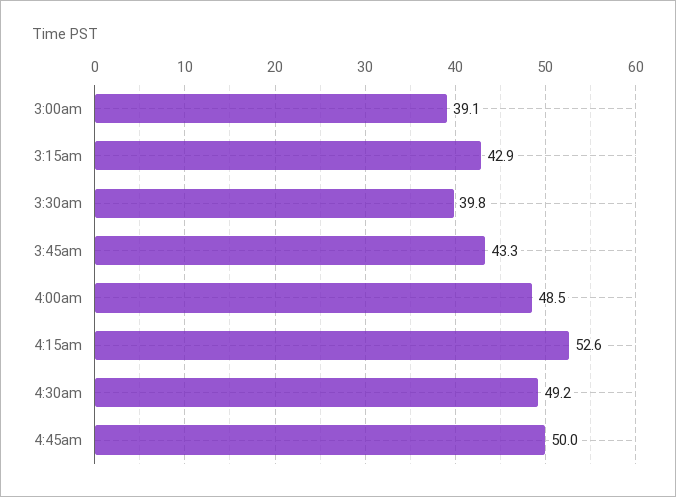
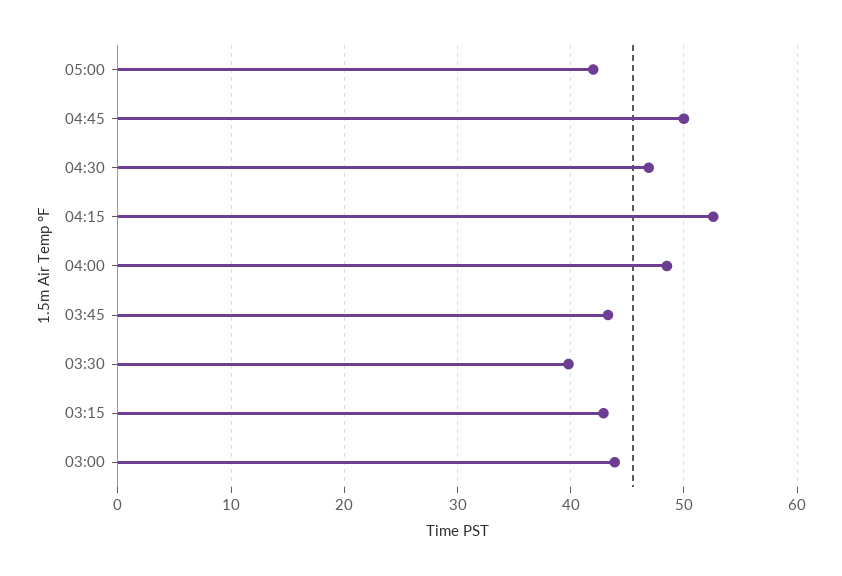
3:00am: 39.1 -> 44
4:30am: 49.2 -> 47
05:00: none -> 42

